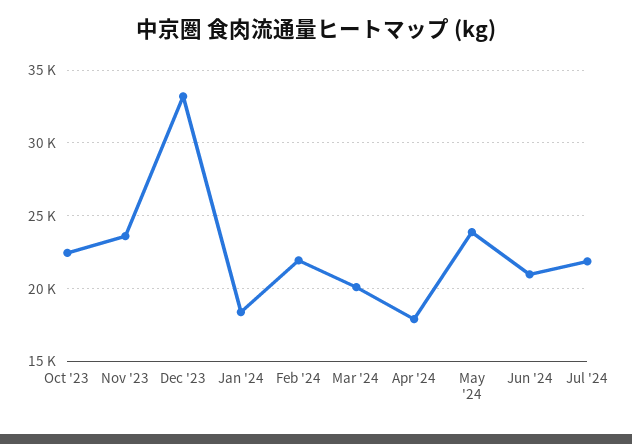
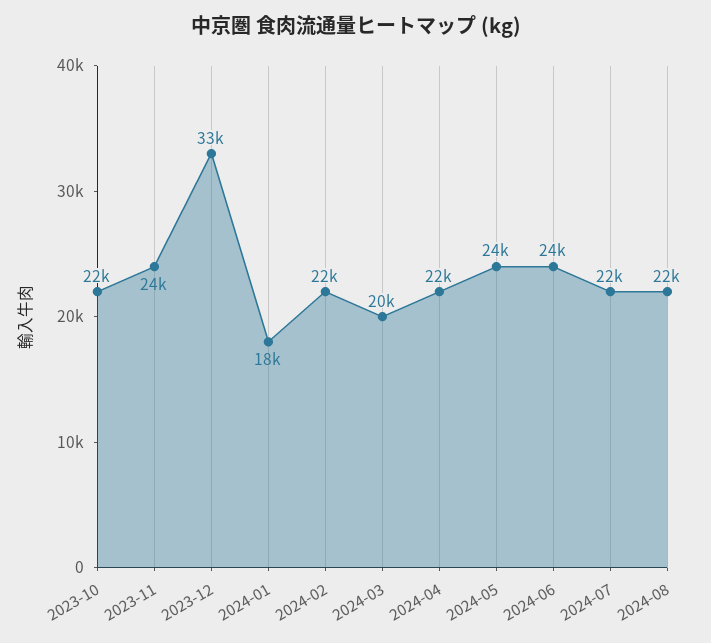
Apr '24: 18000 -> 22000
Jun '24: 21000 -> 24000
2024-08: none -> 22000

